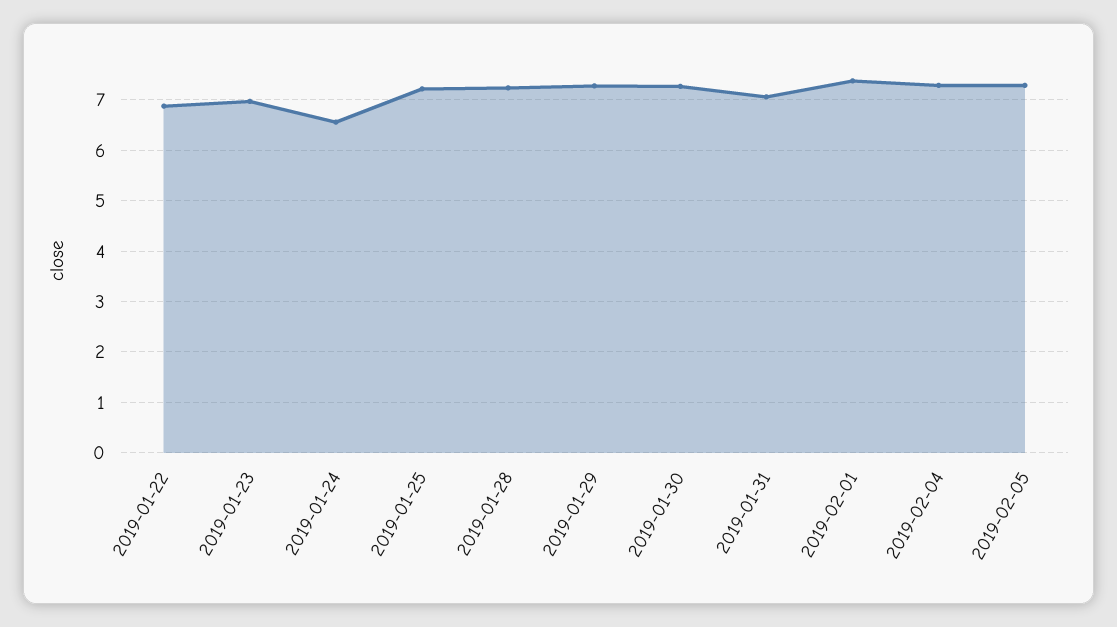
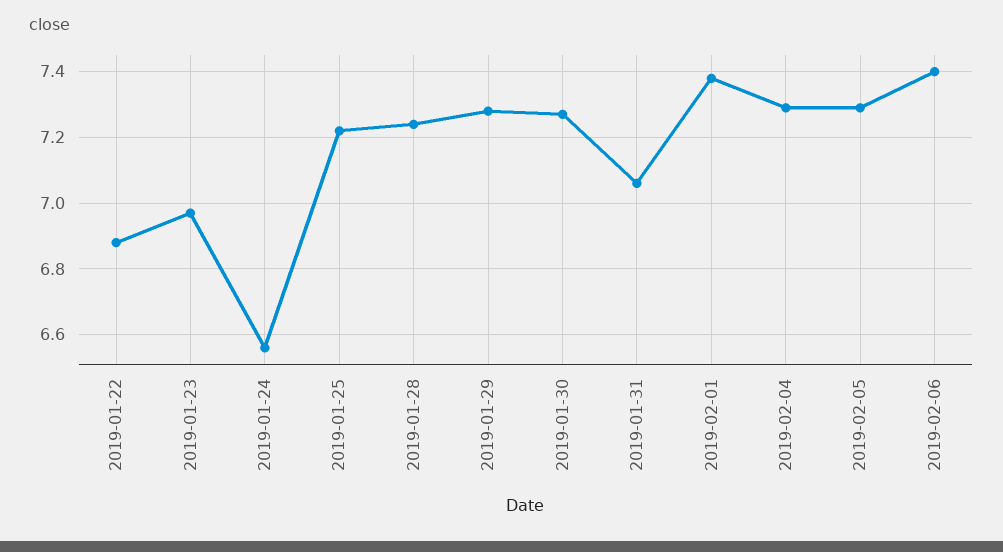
2019-02-06: none -> 7.4

